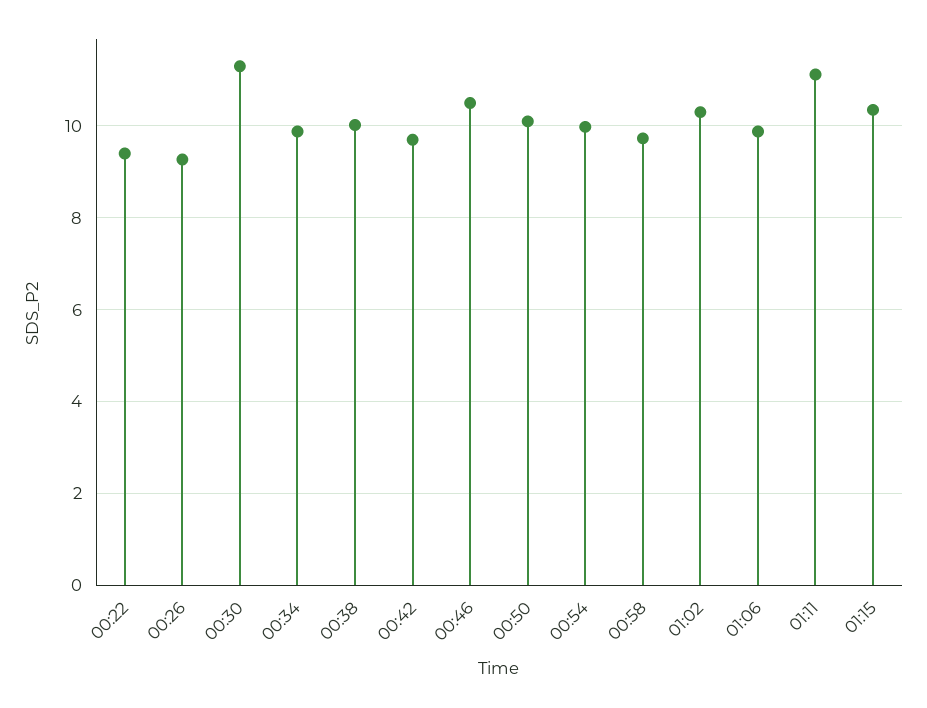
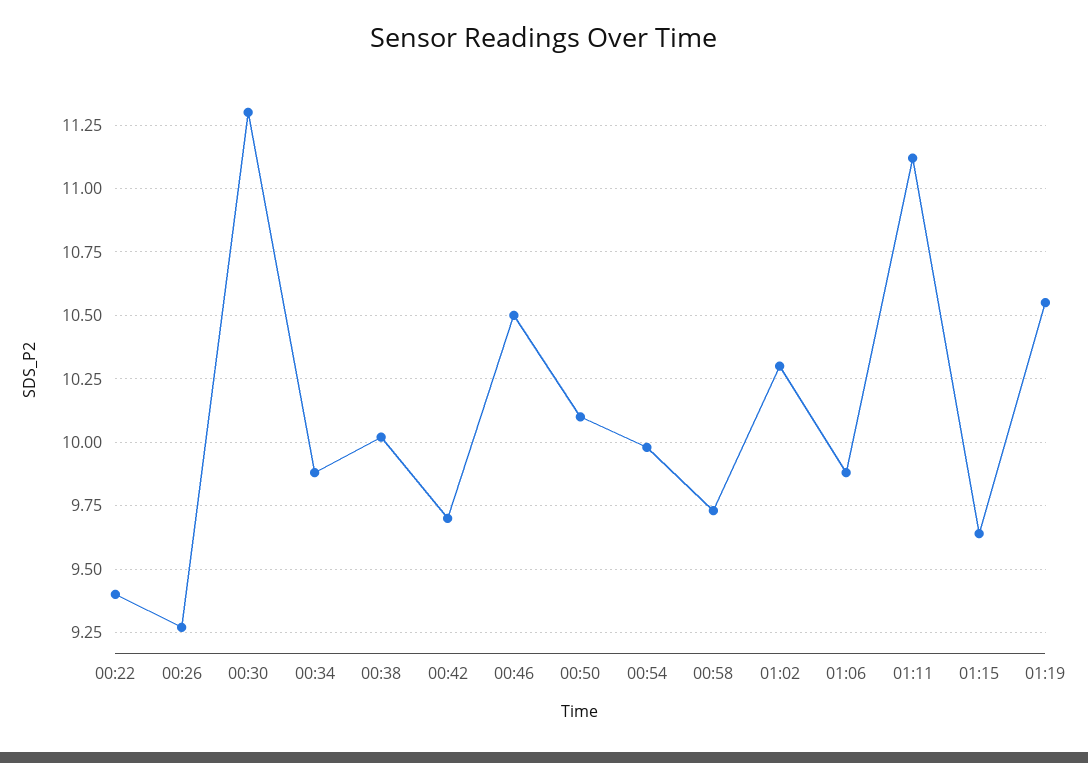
01:15: 10.4 -> 9.65
01:19: none -> 10.55

